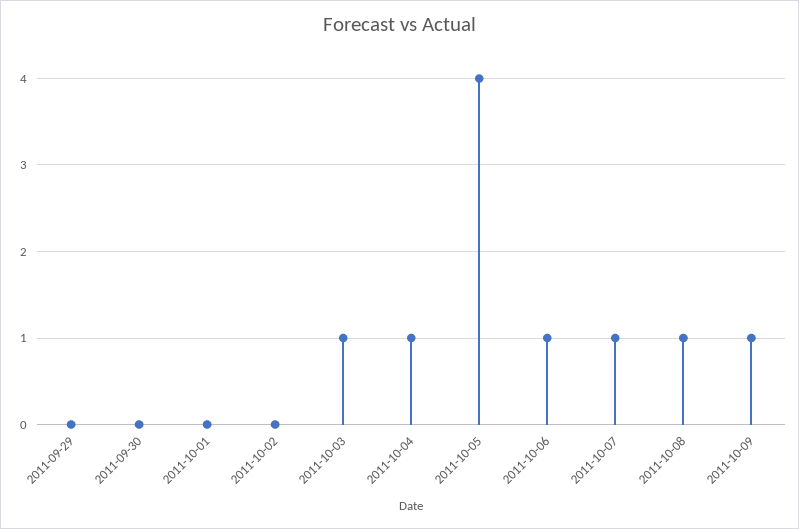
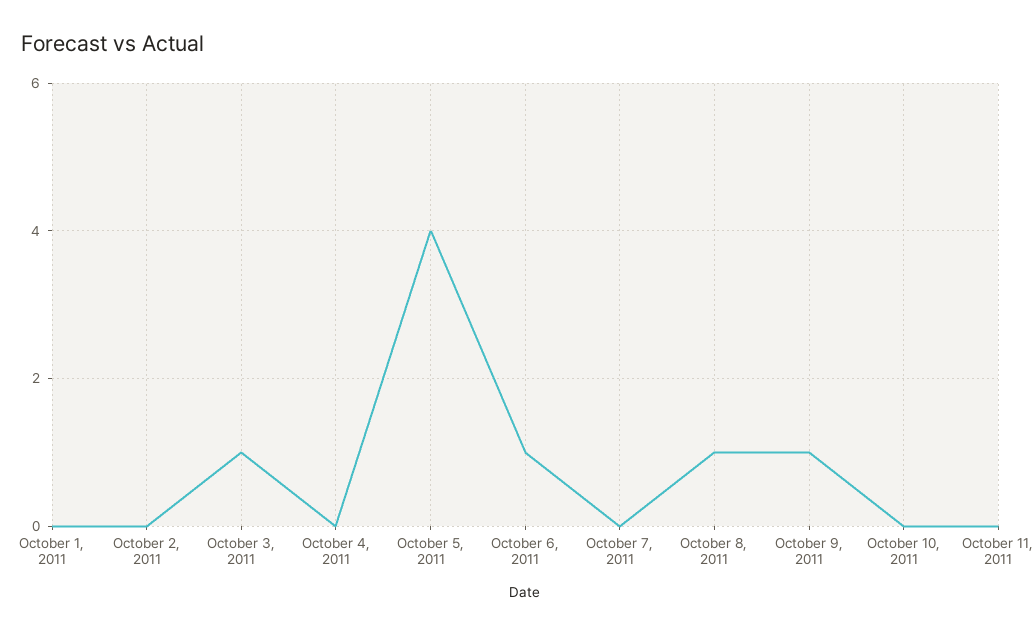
2011-09-29: 0 -> none
2011-09-30: 0 -> none
2011-10-04: 1 -> 0
2011-10-07: 1 -> 0
October 10, 2011: none -> 0
October 11, 2011: none -> 0

